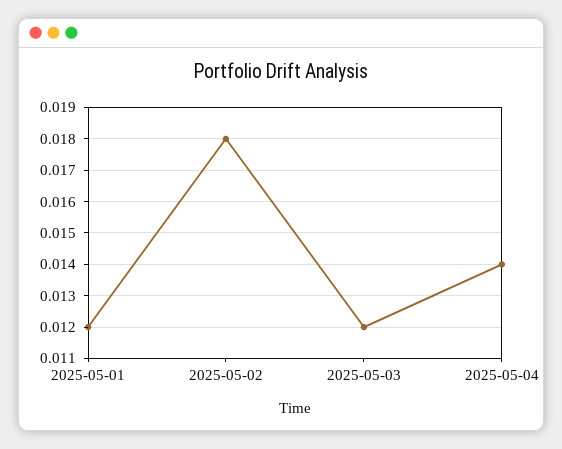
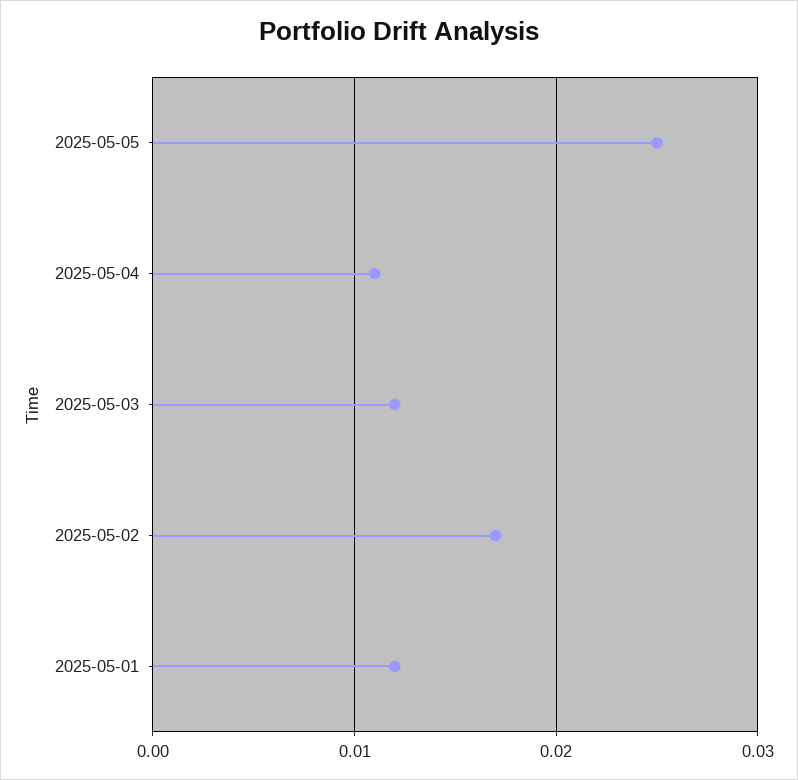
2025-05-02: 0.018 -> 0.017
2025-05-04: 0.014 -> 0.011
2025-05-05: none -> 0.025

